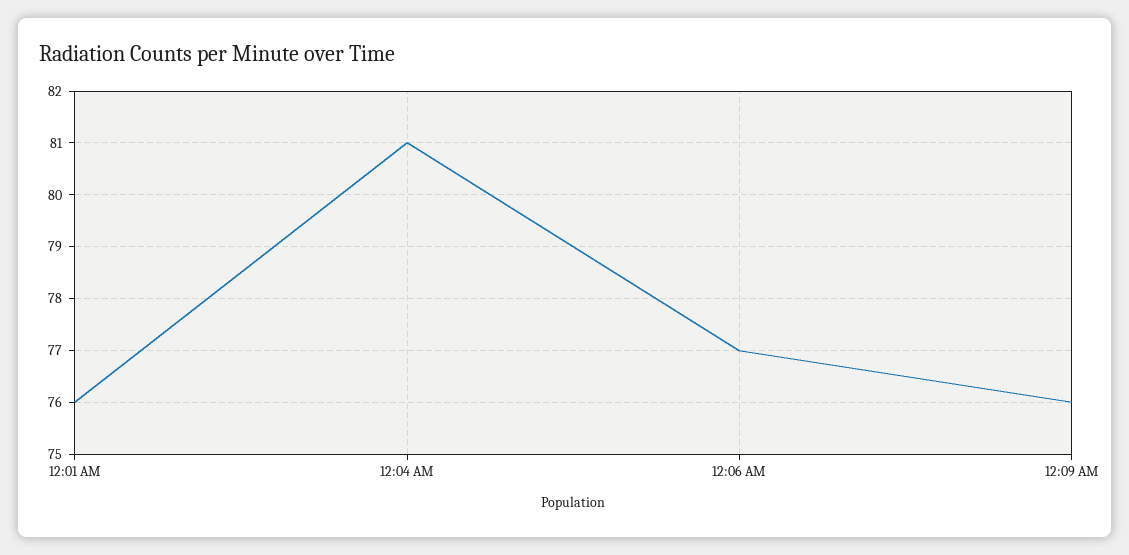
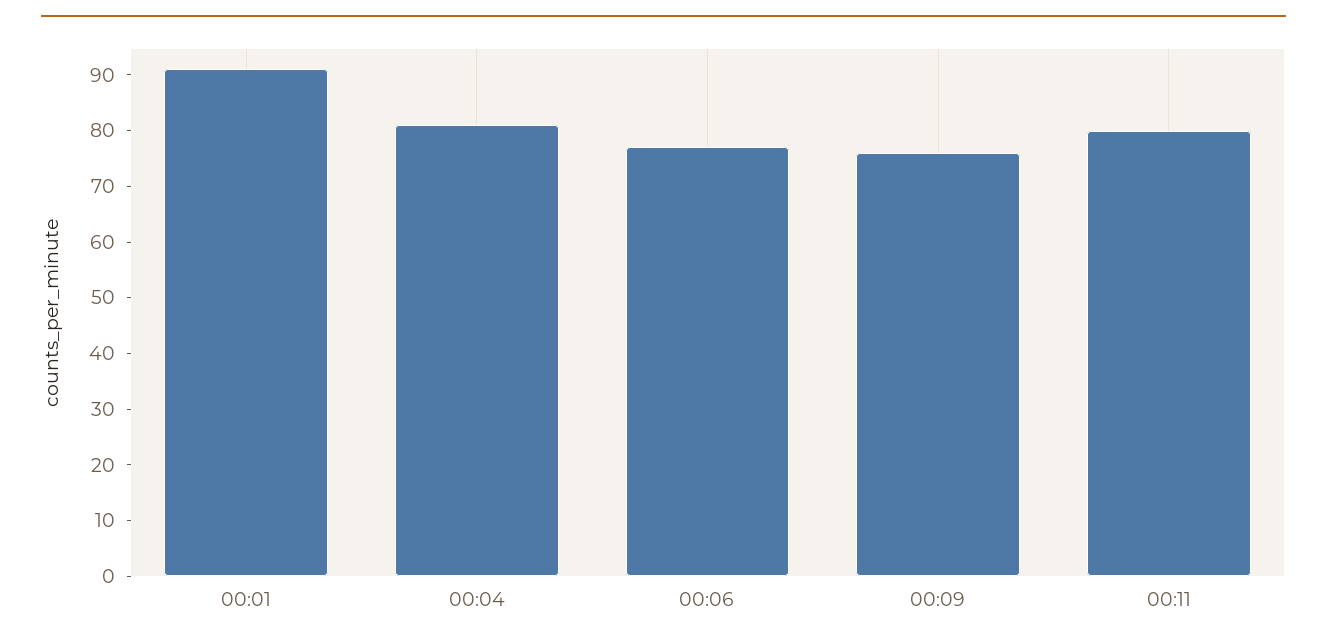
12:01 AM: 76 -> 90
00:11: none -> 80

